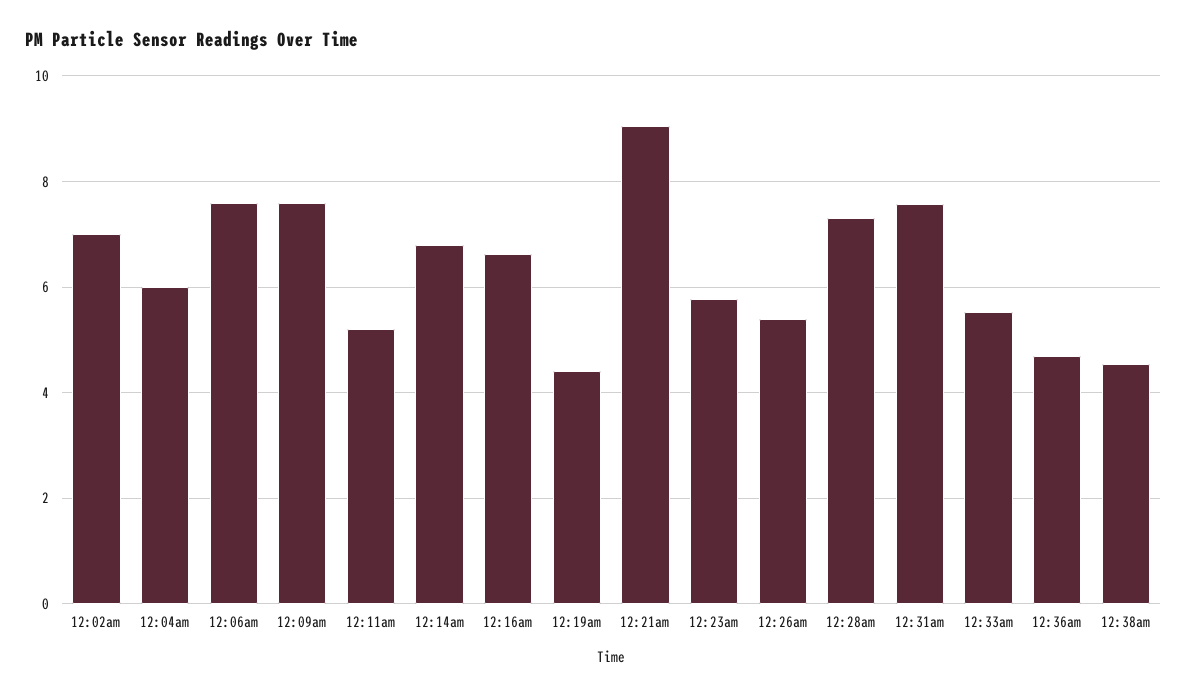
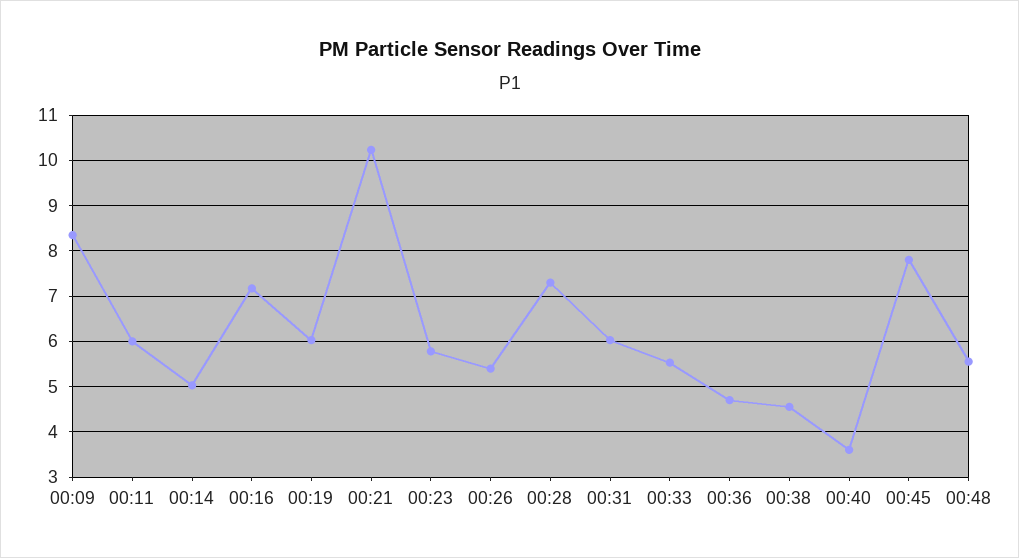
12:02am: 7 -> none
12:04am: 6 -> none
12:06am: 7.6 -> none
12:09am: 7.6 -> 8.4
12:11am: 5.2 -> 6
12:14am: 6.8 -> 5
12:16am: 6.6 -> 7.2
12:19am: 4.4 -> 6
12:21am: 9 -> 10.2
12:31am: 7.6 -> 6
00:40: none -> 3.6
00:45: none -> 7.8
00:48: none -> 5.6

